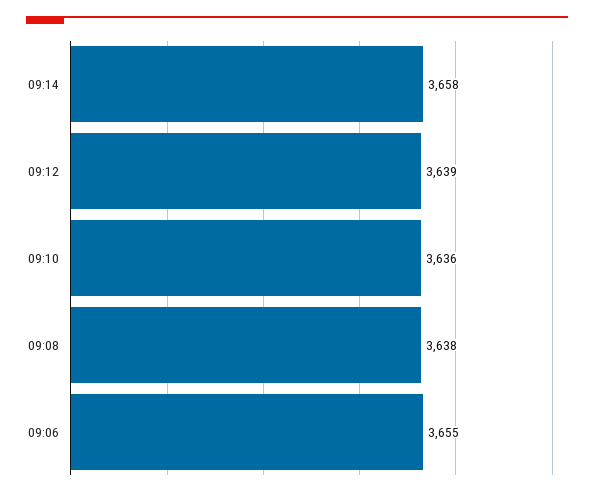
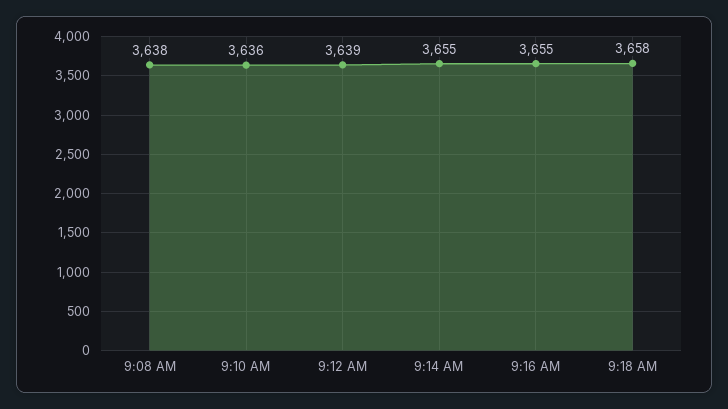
09:14: 3658 -> 3655
09:06: 3655 -> none
9:16 AM: none -> 3655
9:18 AM: none -> 3658

